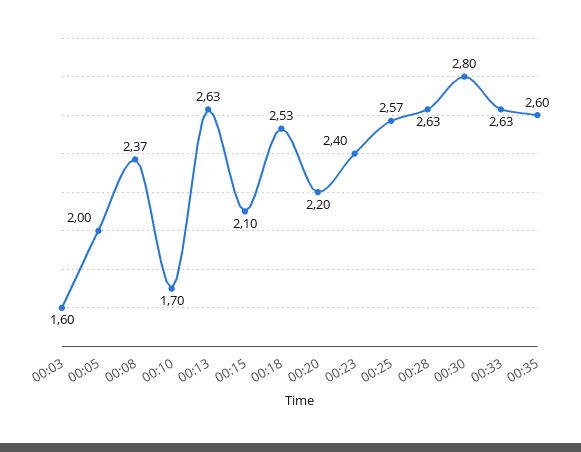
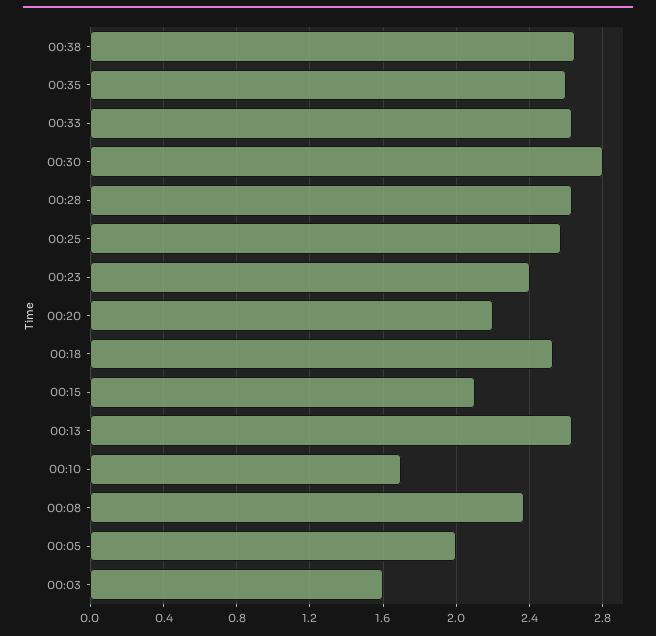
00:38: none -> 2.65

